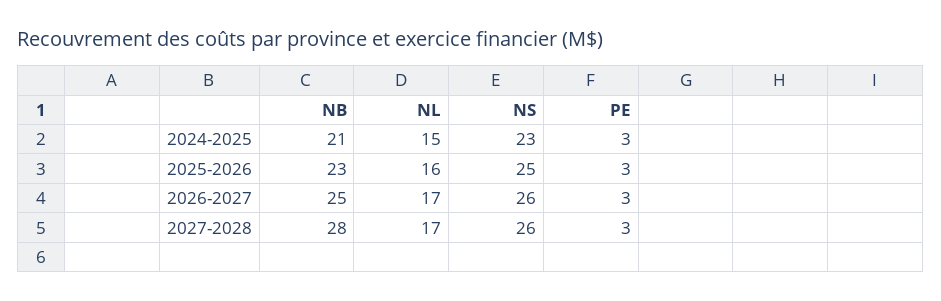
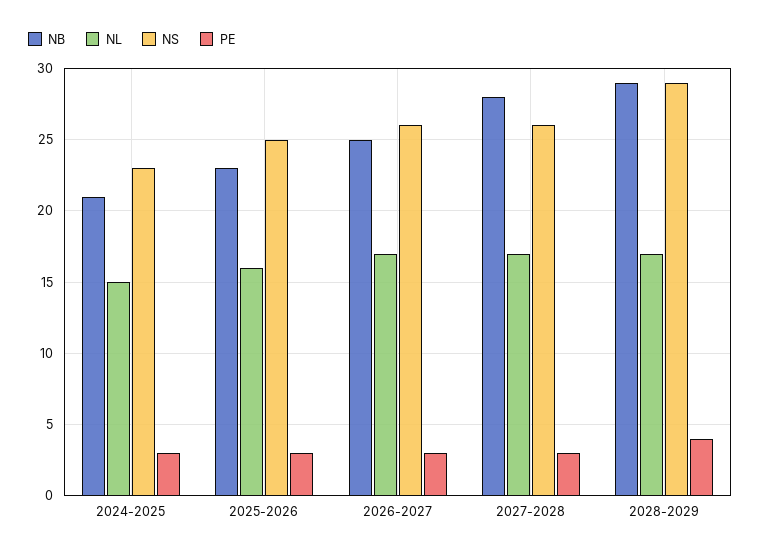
NB, 2028-2029: none -> 29
NL, 2028-2029: none -> 17
NS, 2028-2029: none -> 29
PE, 2028-2029: none -> 4

